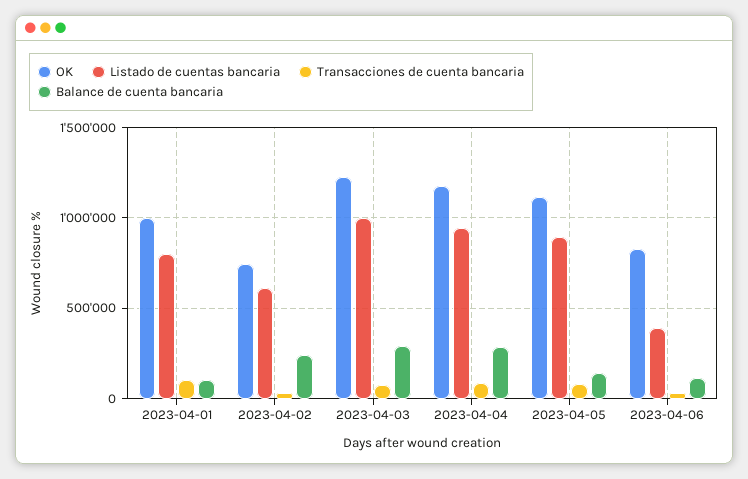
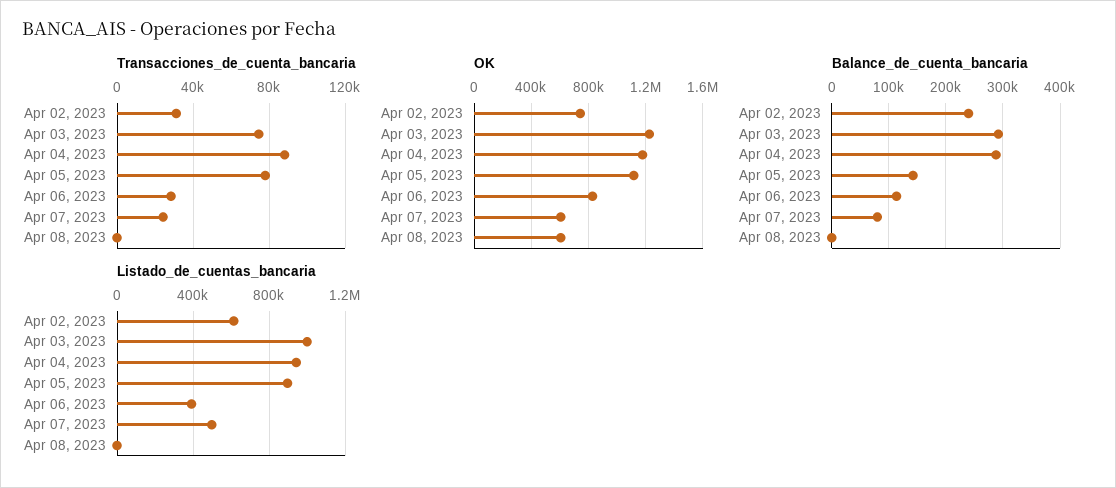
OK, 2023-04-01: 1000000 -> none
Listado de cuentas bancaria, 2023-04-01: 800000 -> none
Transacciones de cuenta bancaria, 2023-04-01: 100000 -> none
Balance de cuenta bancaria, 2023-04-01: 100000 -> none
Transacciones de cuenta bancaria, Apr 07, 2023: none -> 25000
Transacciones de cuenta bancaria, Apr 08, 2023: none -> 0
OK, Apr 07, 2023: none -> 600000
OK, Apr 08, 2023: none -> 600000
Balance de cuenta bancaria, Apr 07, 2023: none -> 80000
Balance de cuenta bancaria, Apr 08, 2023: none -> 0
Listado de cuentas bancaria, Apr 07, 2023: none -> 500000
Listado de cuentas bancaria, Apr 08, 2023: none -> 0

